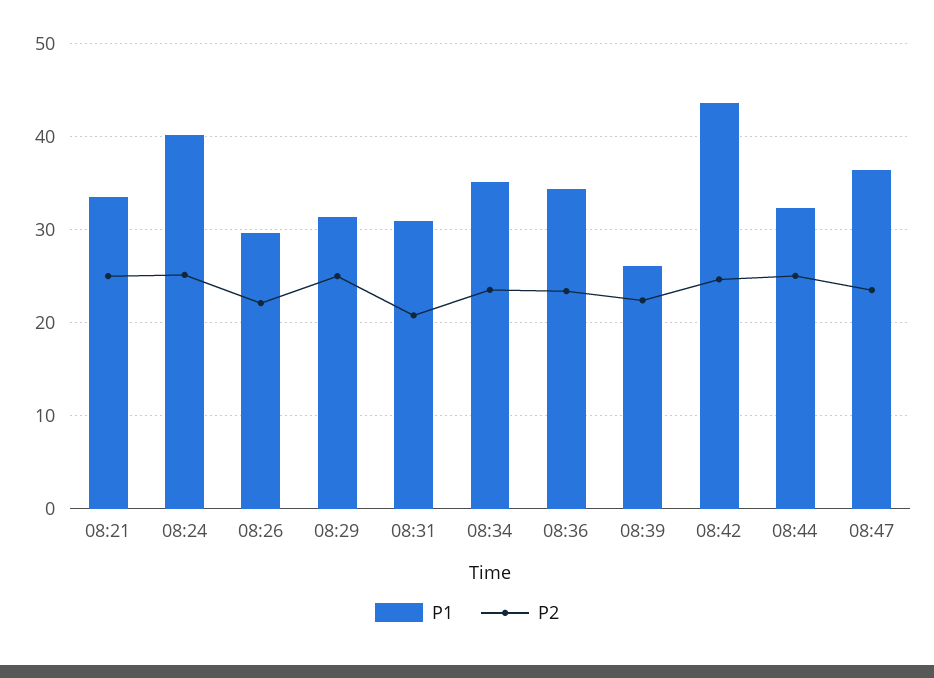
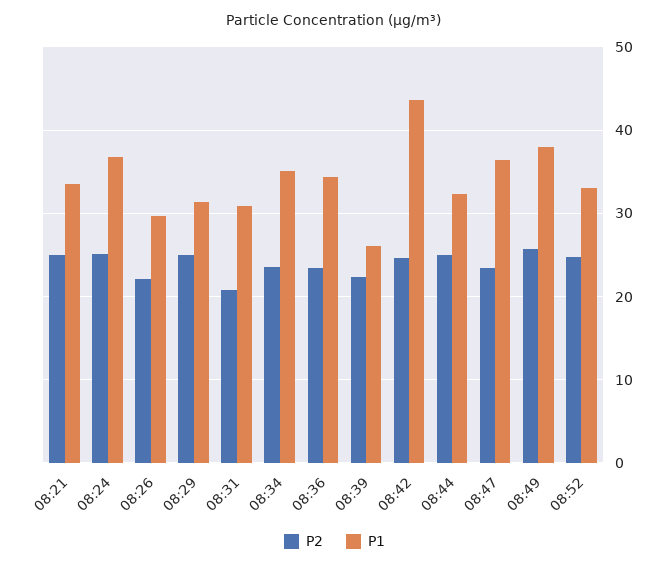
P1, 08:24: 40 -> 37
P2, 08:49: none -> 26
P1, 08:49: none -> 38
P2, 08:52: none -> 25
P1, 08:52: none -> 33

